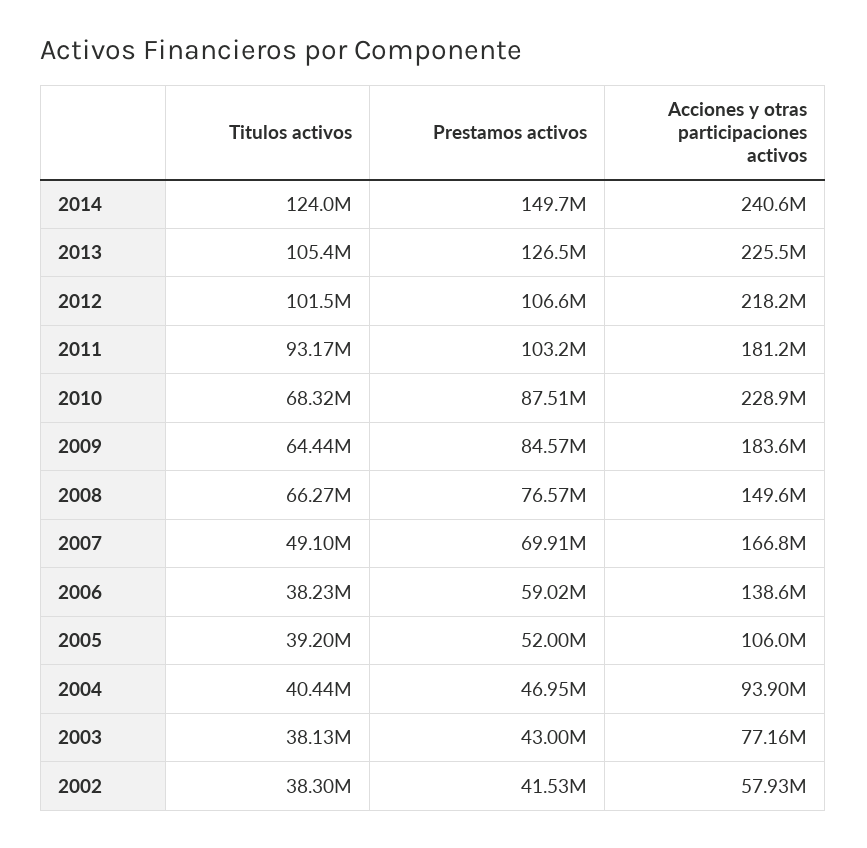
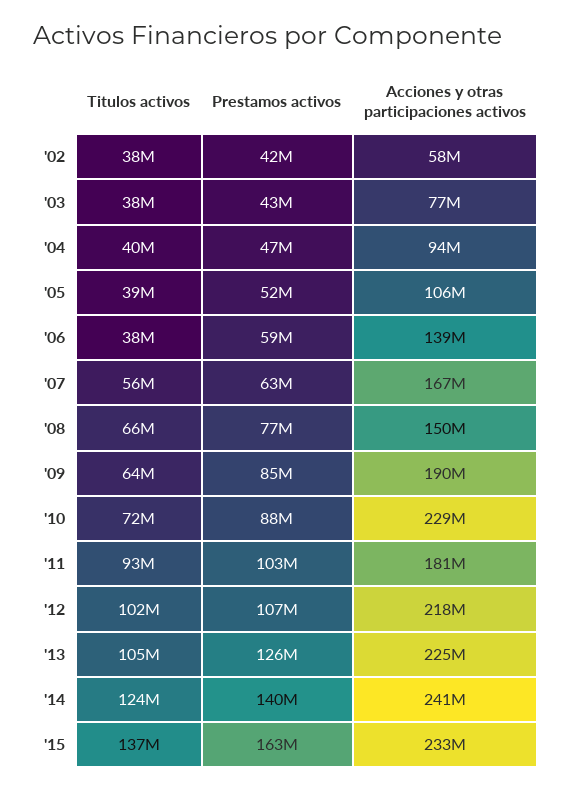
Prestamos activos, 2014: 149700000 -> 140000000
Titulos activos, 2010: 68320000 -> 72000000
Acciones y otras participaciones activos, 2009: 183600000 -> 190000000
Titulos activos, 2007: 49100000 -> 56000000
Prestamos activos, 2007: 69910000 -> 63000000
Titulos activos, '15: none -> 137000000
Prestamos activos, '15: none -> 163000000
Acciones y otras participaciones activos, '15: none -> 233000000

